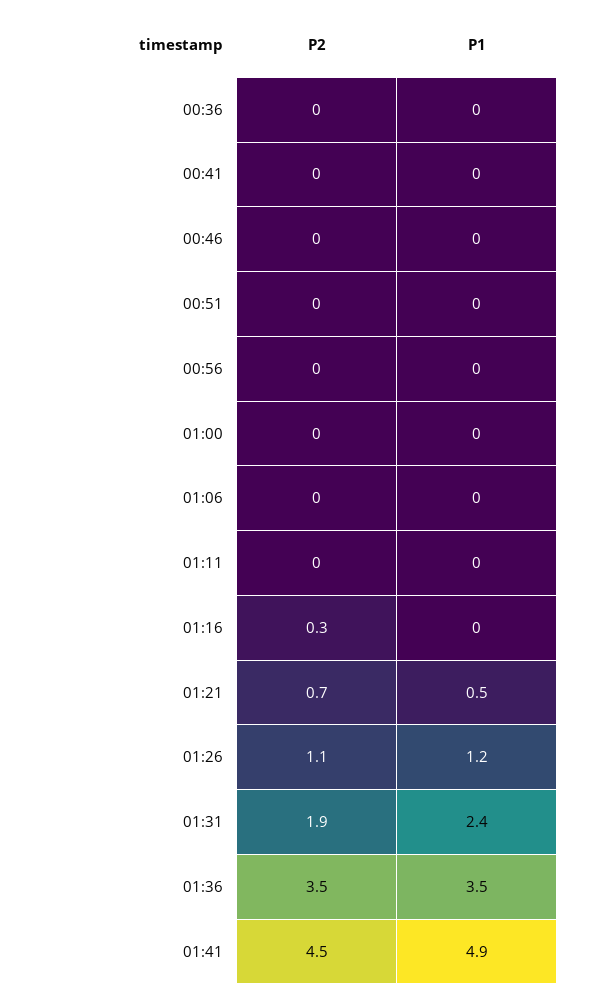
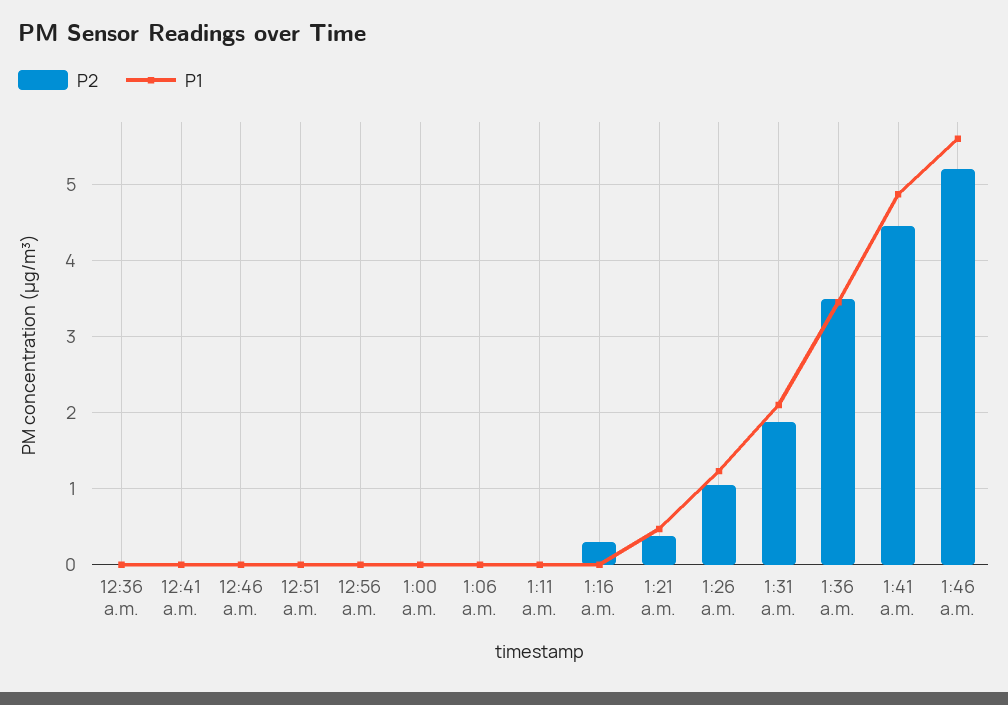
P2, 01:21: 0.7 -> 0.4
P1, 01:31: 2.4 -> 2.1
P2, 1:46 a.m.: none -> 5.2
P1, 1:46 a.m.: none -> 5.6

